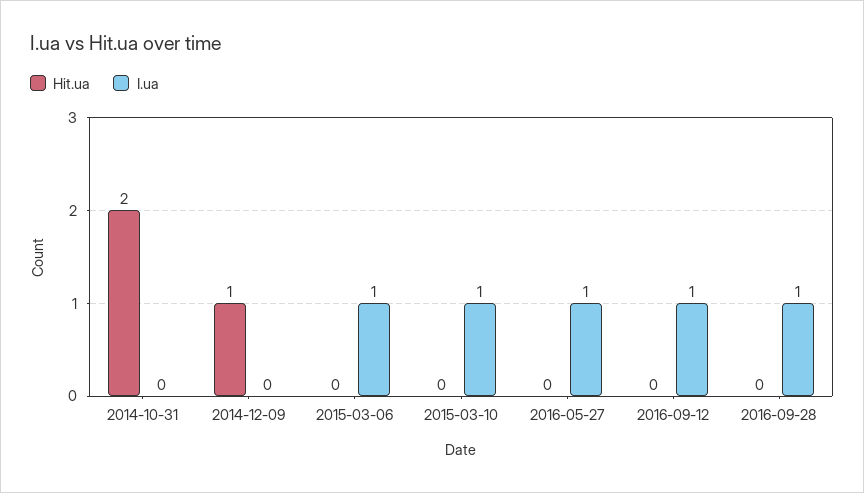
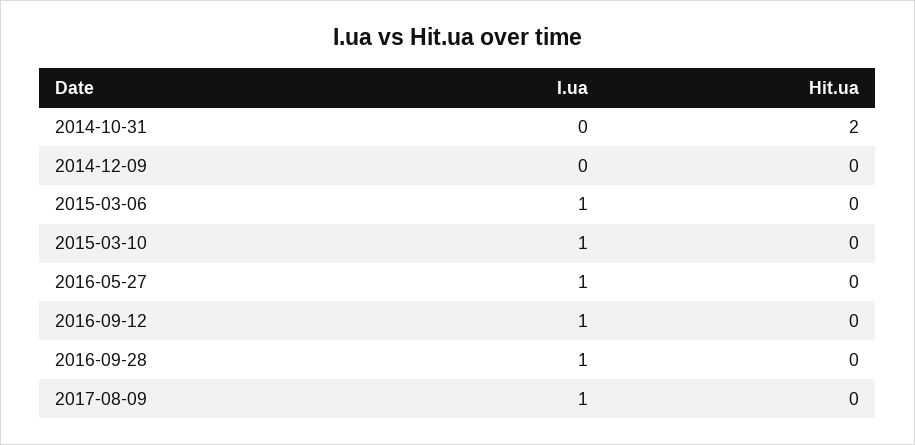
Hit.ua, 2014-12-09: 1 -> 0
I.ua, 2017-08-09: none -> 1
Hit.ua, 2017-08-09: none -> 0

